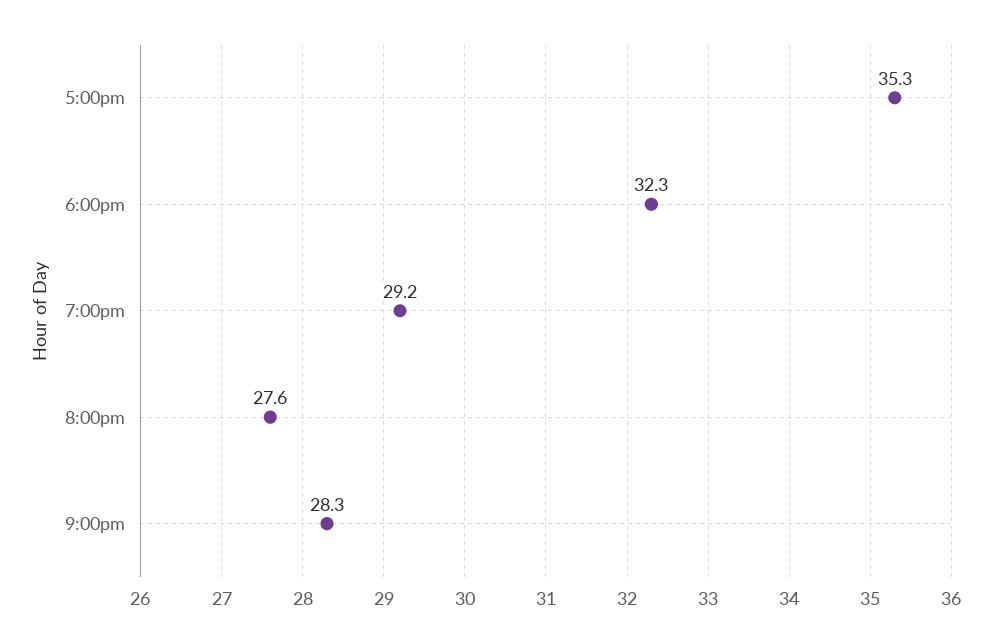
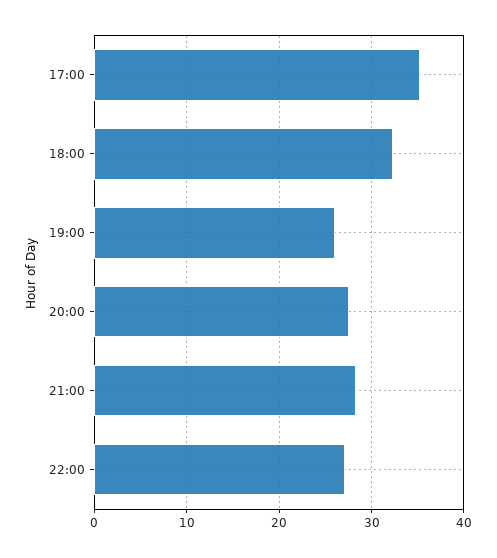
7:00pm: 29.2 -> 26
22:00: none -> 27

